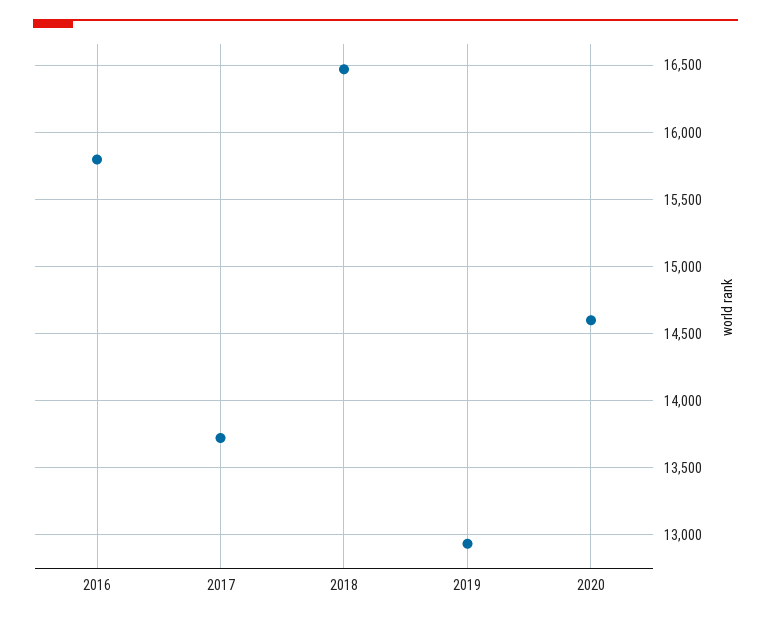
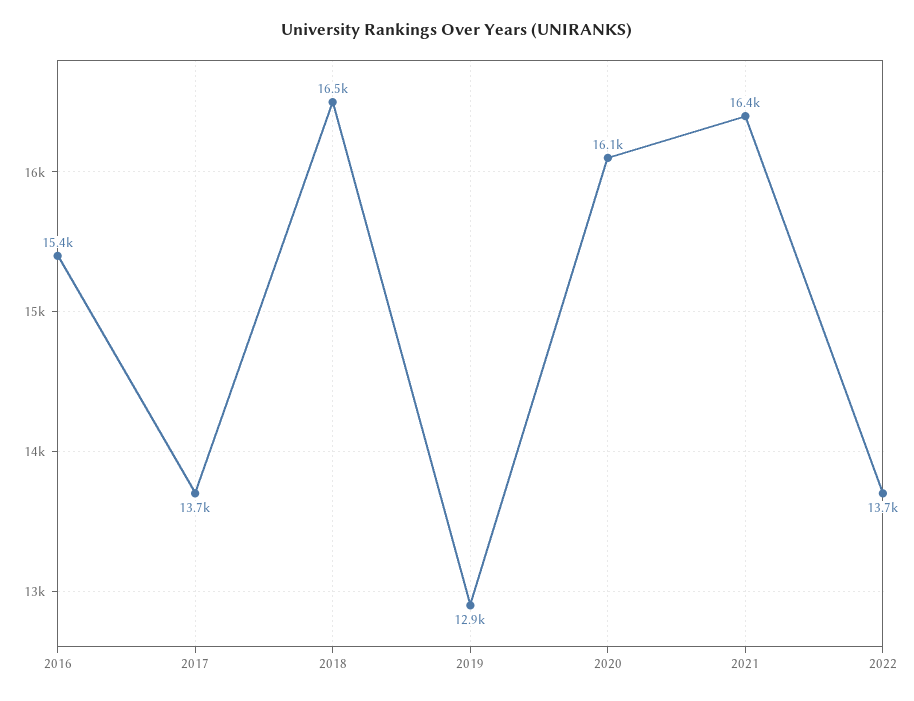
2016: 15800 -> 15400
2020: 14600 -> 16100
2021: none -> 16400
2022: none -> 13700

